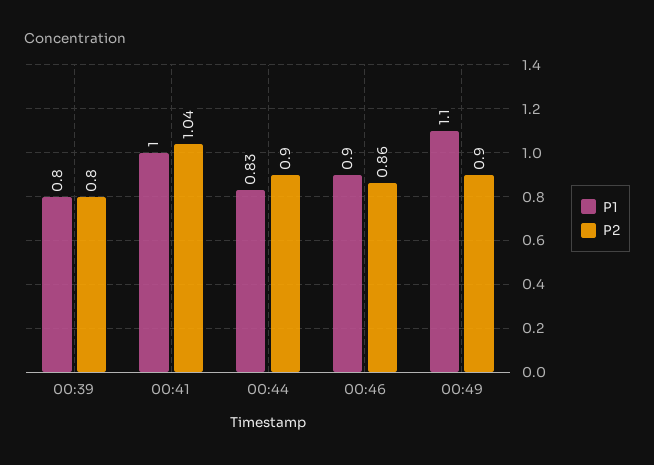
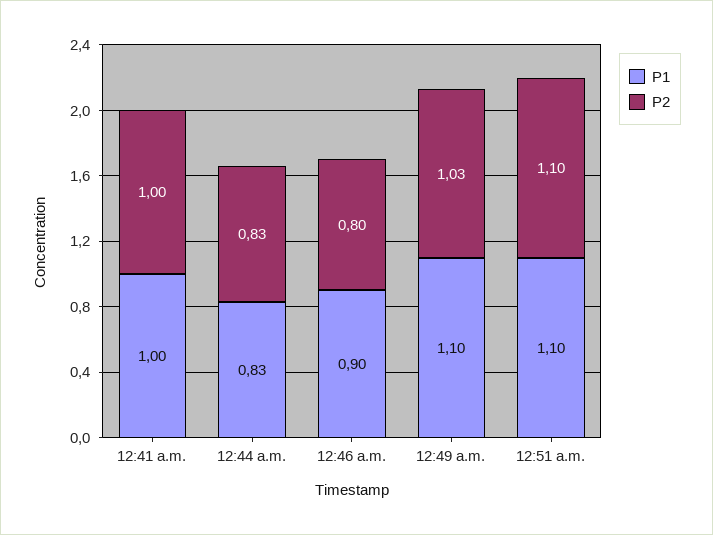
P1, 00:39: 0.8 -> none
P2, 00:39: 0.8 -> none
P2, 00:41: 1.04 -> 1
P2, 00:44: 0.9 -> 0.83
P2, 00:46: 0.86 -> 0.8
P2, 00:49: 0.9 -> 1.03
P1, 12:51 a.m.: none -> 1.1
P2, 12:51 a.m.: none -> 1.1

